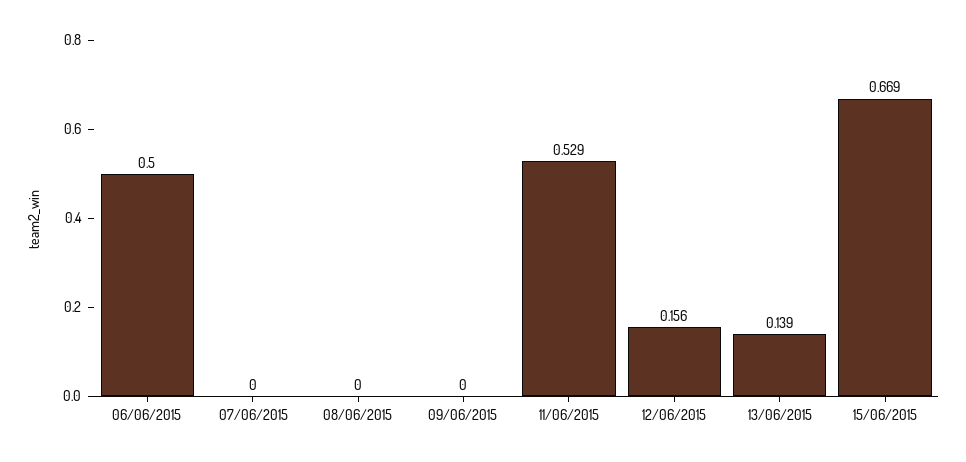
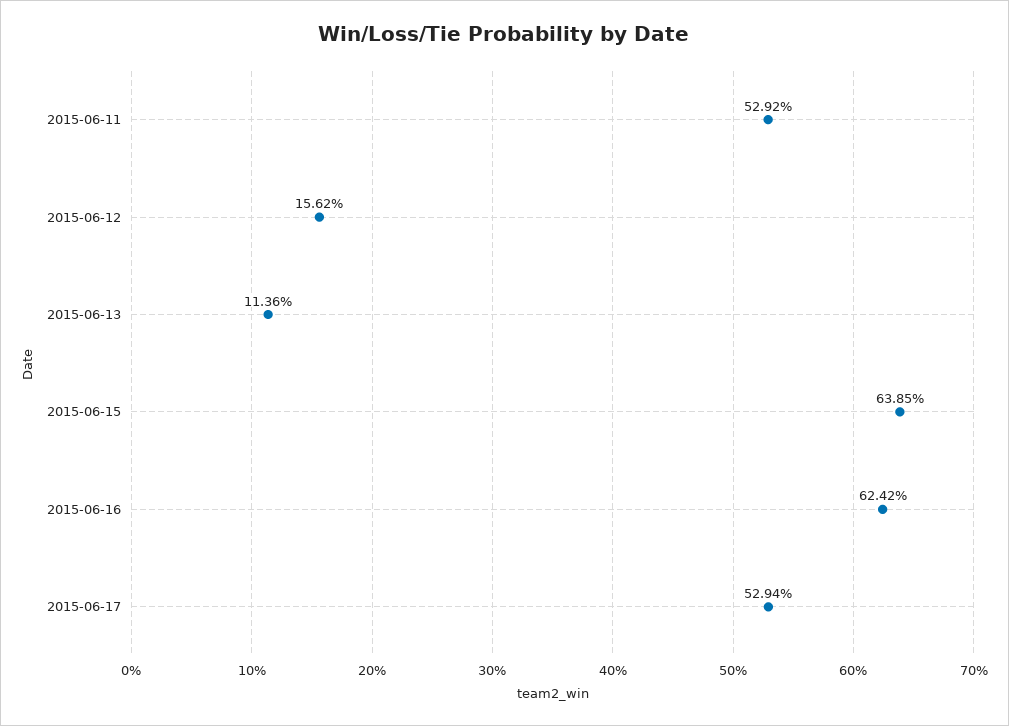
06/06/2015: 0.5 -> none
07/06/2015: 0 -> none
08/06/2015: 0 -> none
09/06/2015: 0 -> none
13/06/2015: 0.139 -> 0.1136
15/06/2015: 0.669 -> 0.6385
2015-06-16: none -> 0.6242
2015-06-17: none -> 0.5294

